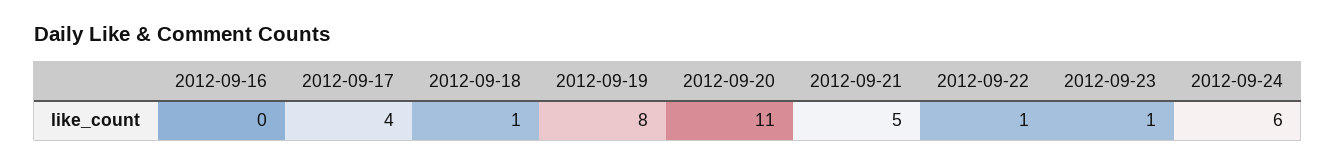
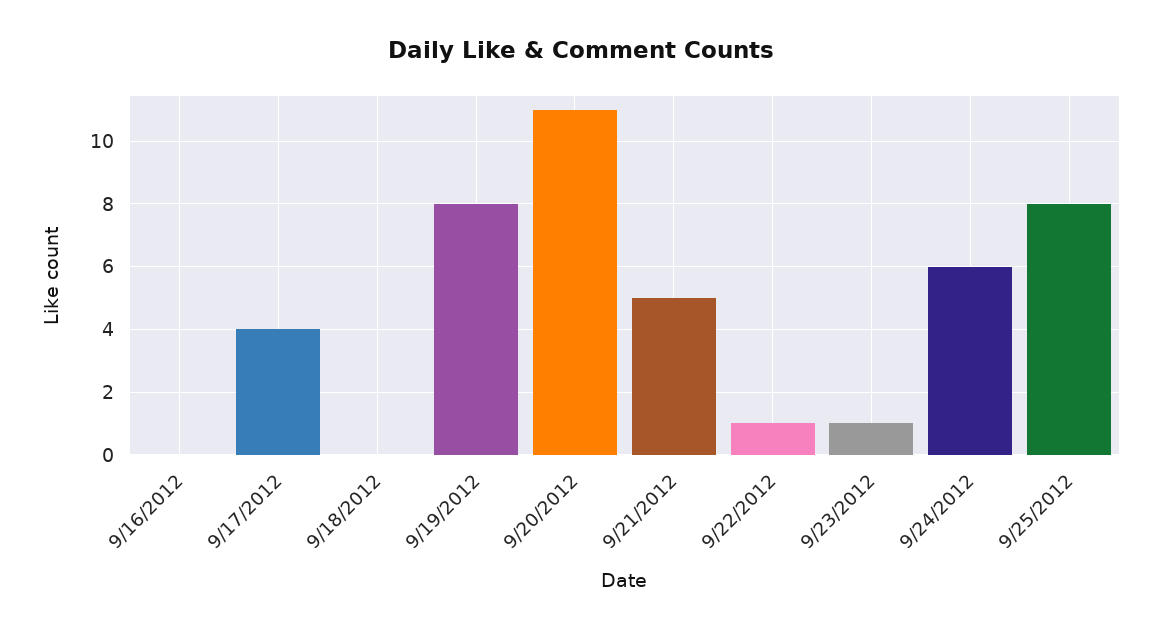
2012-09-18: 1 -> 0
9/25/2012: none -> 8

